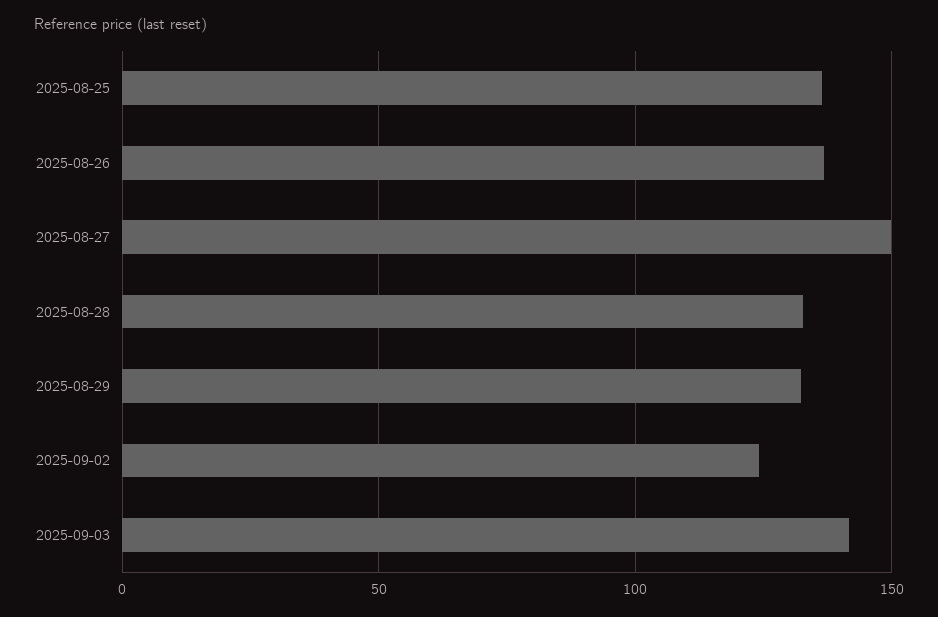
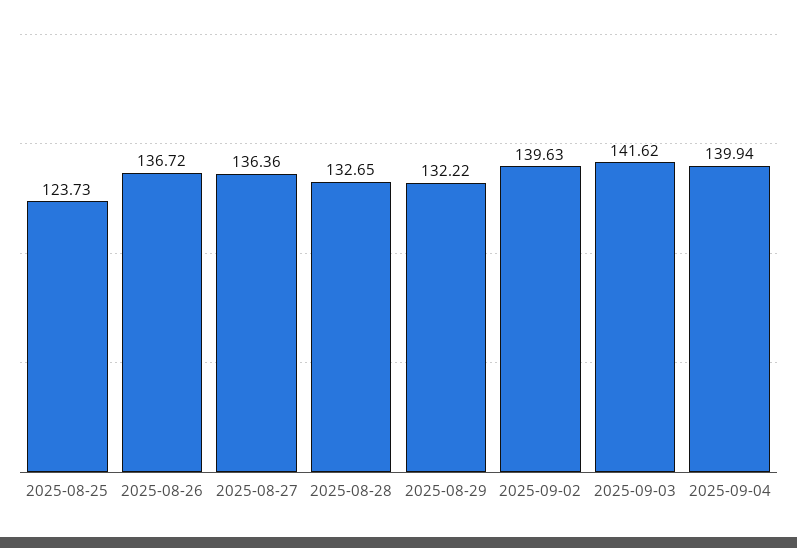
2025-08-25: 135 -> 123.73
2025-08-27: 150 -> 136.36
2025-09-02: 125 -> 139.63
2025-09-04: none -> 139.94

